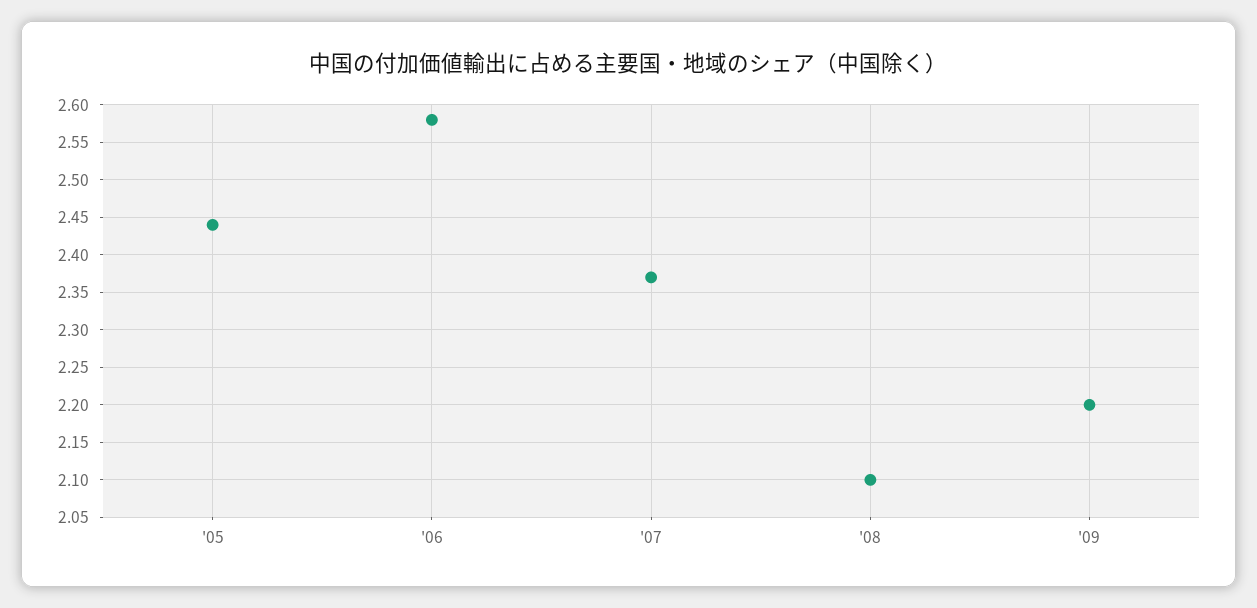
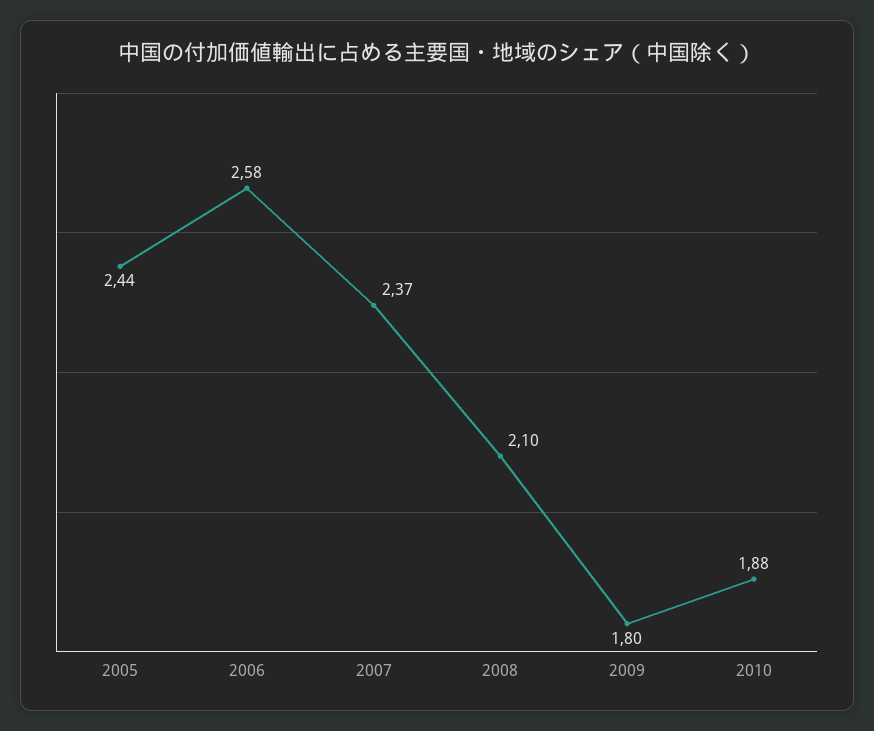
'09: 2.2 -> 1.8
2010: none -> 1.88

